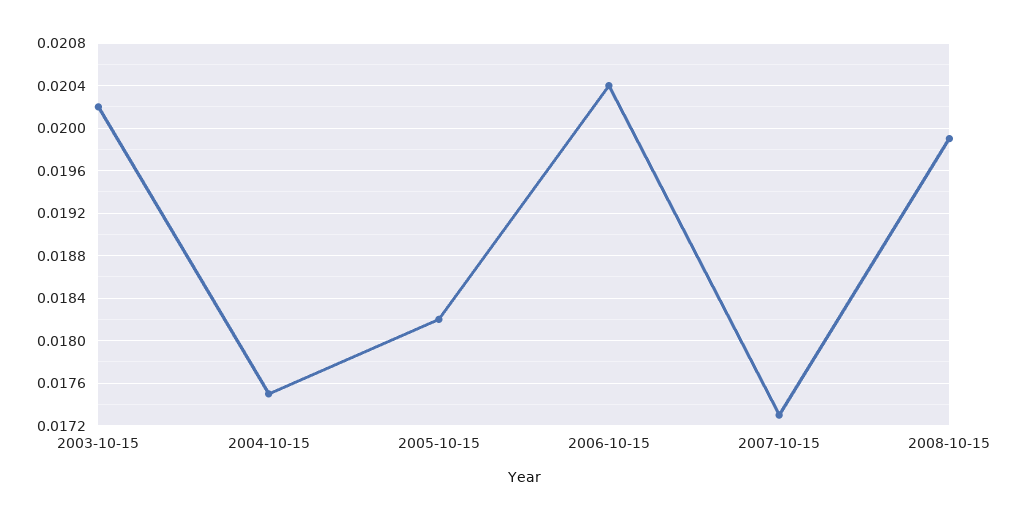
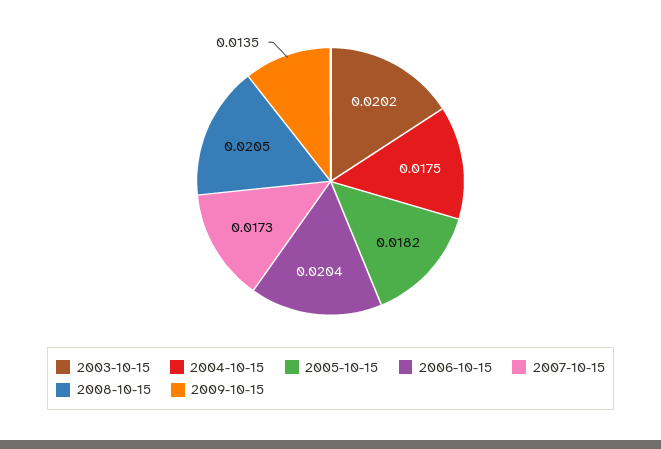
2008-10-15: 0.0199 -> 0.0205
2009-10-15: none -> 0.0135

